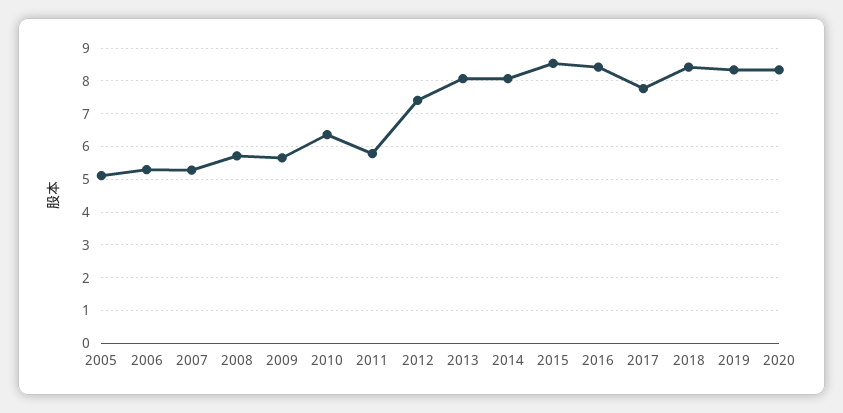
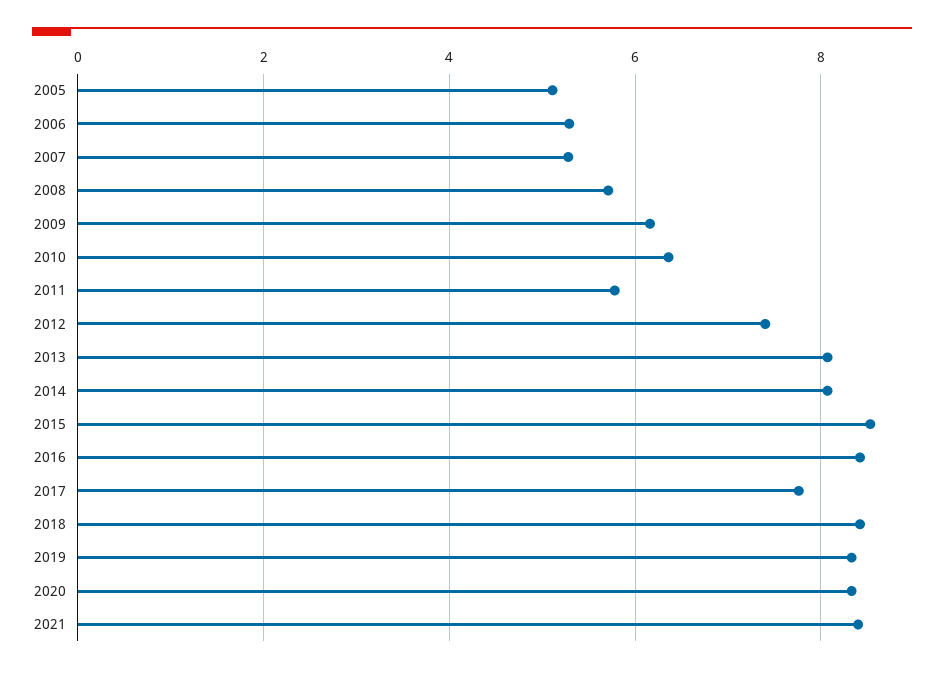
2009: 5.6 -> 6.2
2021: none -> 8.4

